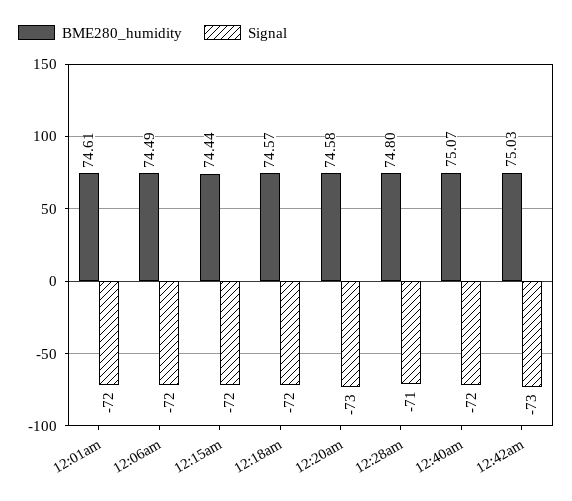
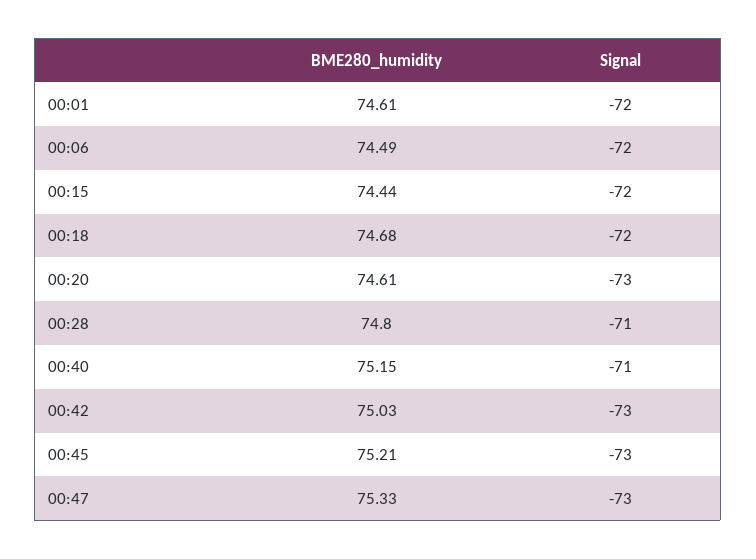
BME280_humidity, 12:18am: 74.57 -> 74.68
BME280_humidity, 12:20am: 74.58 -> 74.61
BME280_humidity, 12:40am: 75.07 -> 75.15
Signal, 12:40am: -72 -> -71
BME280_humidity, 00:45: none -> 75.21
Signal, 00:45: none -> -73
BME280_humidity, 00:47: none -> 75.33
Signal, 00:47: none -> -73

